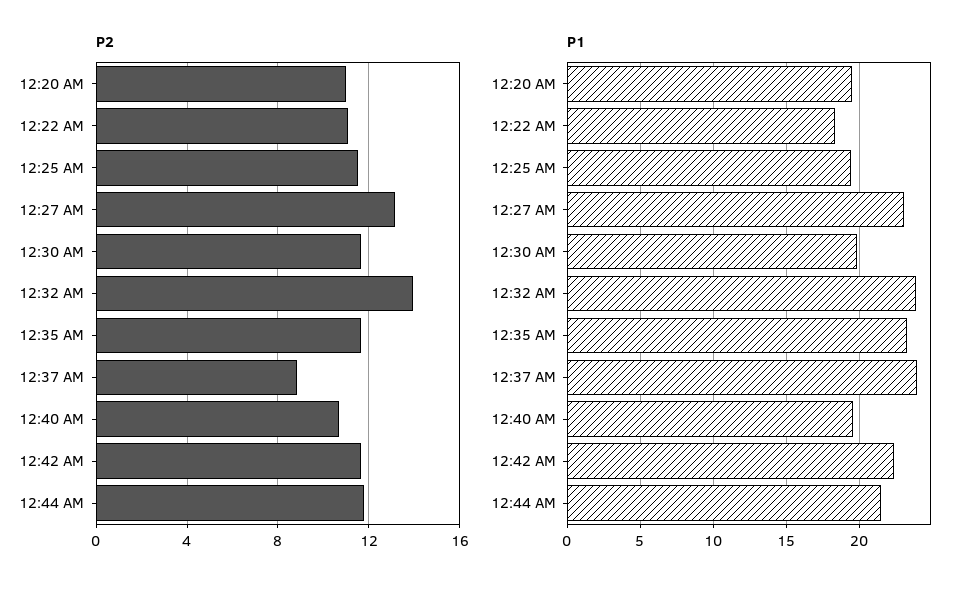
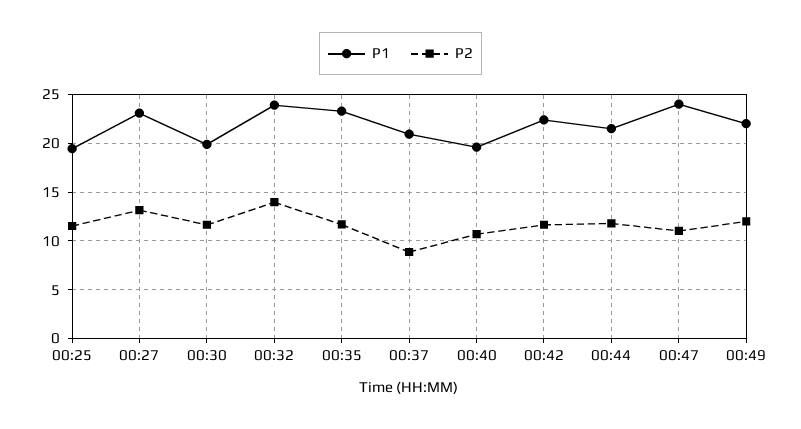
P2, 12:20 AM: 11 -> none
P2, 12:22 AM: 11 -> none
P1, 12:20 AM: 19.5 -> none
P1, 12:22 AM: 18.5 -> none
P1, 12:37 AM: 24 -> 21
P1, 00:47: none -> 24
P2, 00:47: none -> 11
P1, 00:49: none -> 22
P2, 00:49: none -> 12

